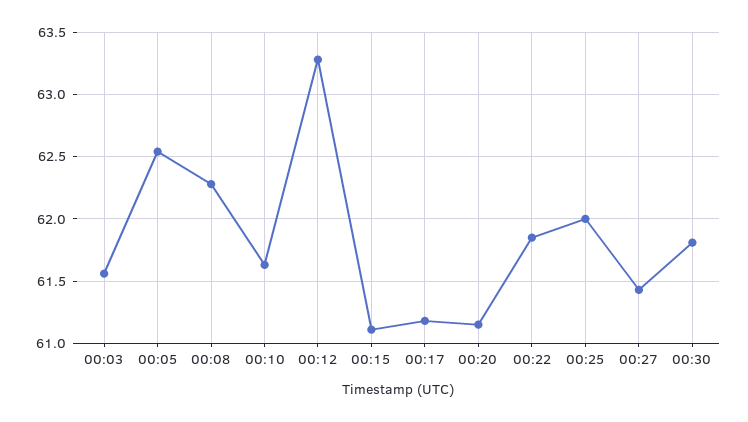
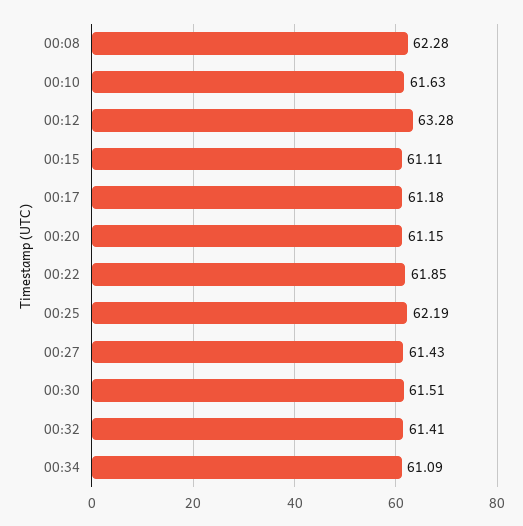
00:03: 61.55 -> none
00:05: 62.55 -> none
00:25: 62 -> 62.19
00:30: 61.8 -> 61.51
00:32: none -> 61.41
00:34: none -> 61.09

